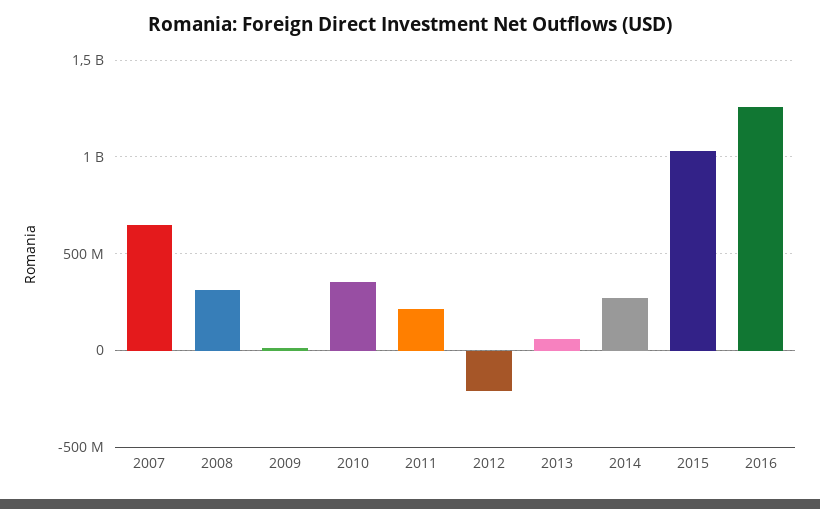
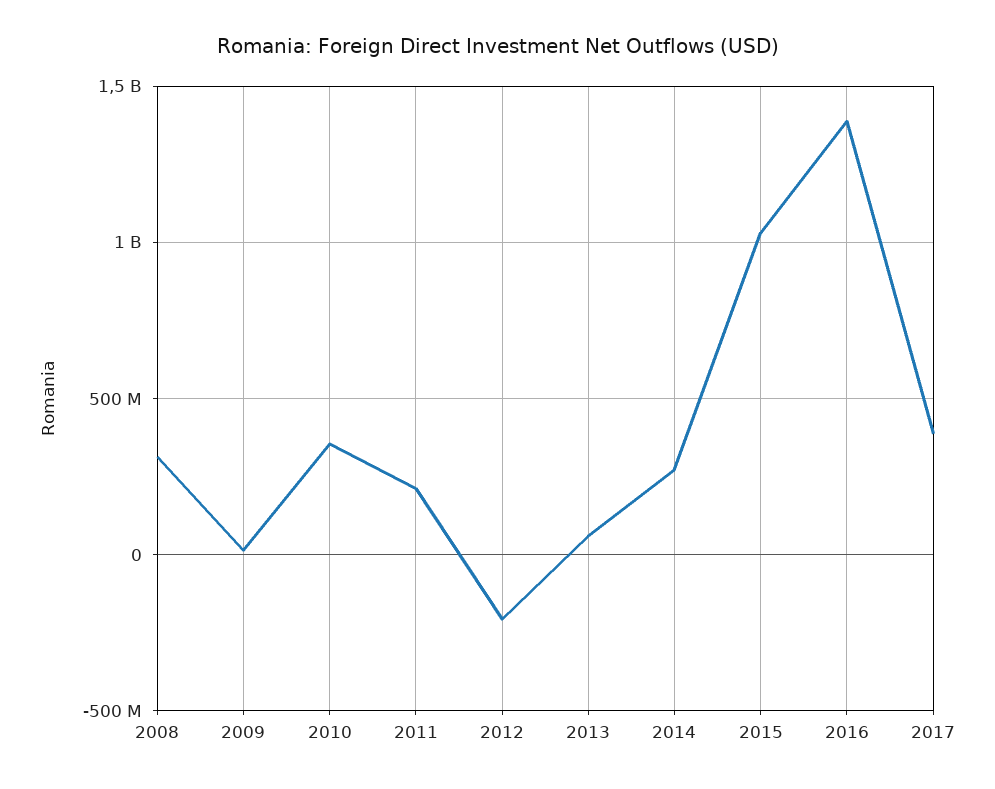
2007: 650000000 -> none
2016: 1250000000 -> 1400000000
2017: none -> 400000000

